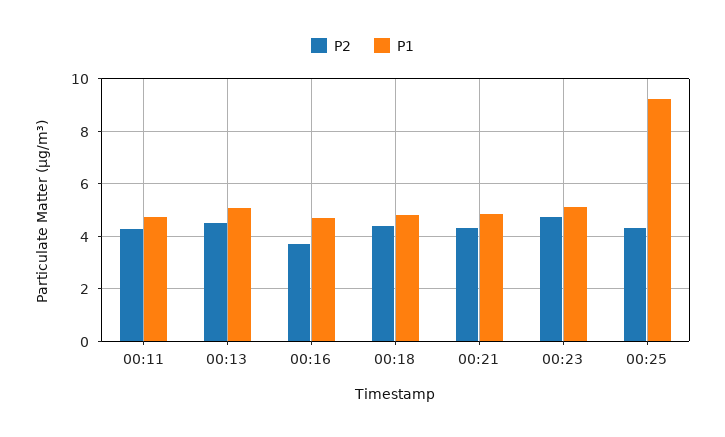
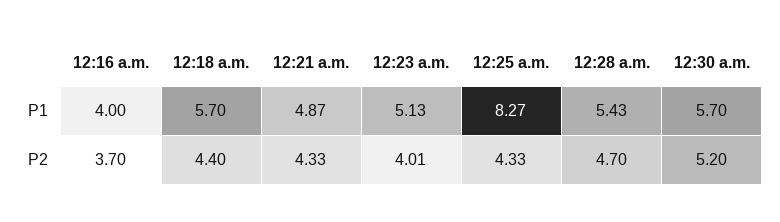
P2, 00:11: 4.25 -> none
P1, 00:11: 4.75 -> none
P2, 00:13: 4.5 -> none
P1, 00:13: 5 -> none
P1, 00:16: 4.75 -> 4
P1, 00:18: 4.75 -> 5.7
P2, 00:23: 4.75 -> 4.01
P1, 00:25: 9.25 -> 8.27
P1, 12:28 a.m.: none -> 5.43
P1, 12:30 a.m.: none -> 5.7
P2, 12:28 a.m.: none -> 4.7
P2, 12:30 a.m.: none -> 5.2

